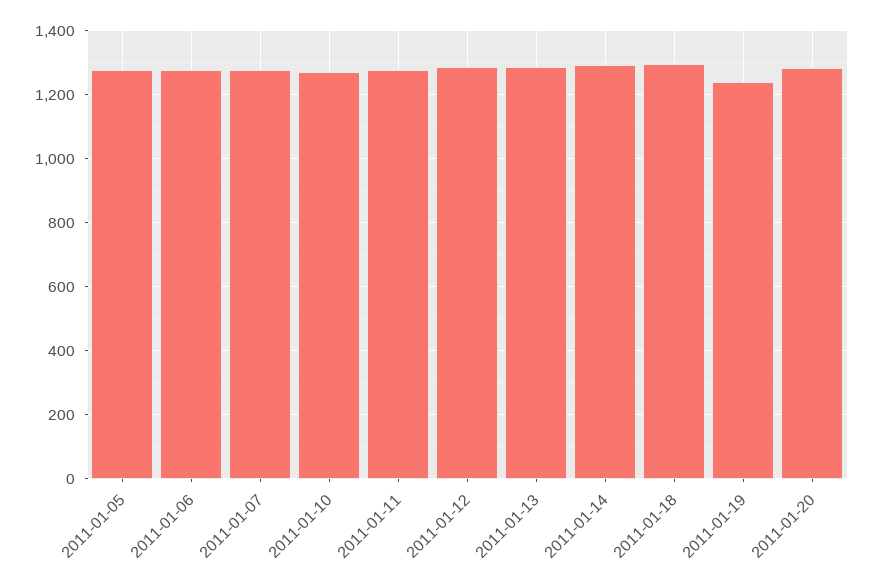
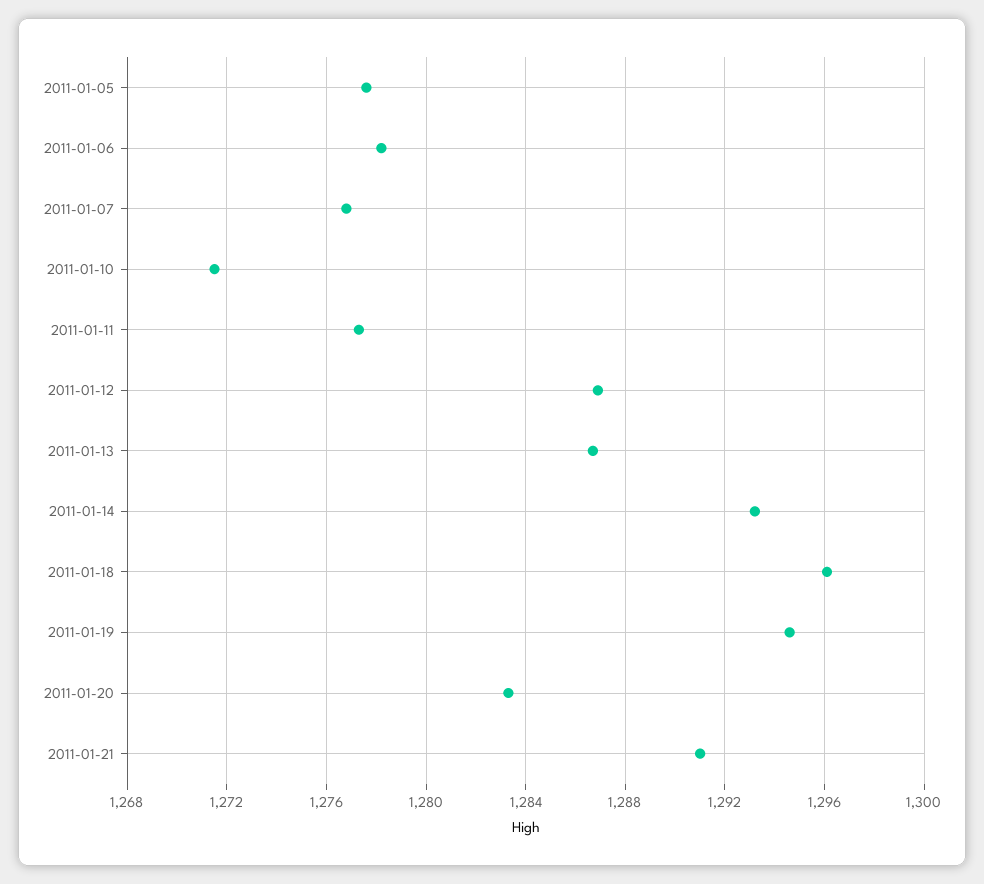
2011-01-19: 1240 -> 1294.5
2011-01-21: none -> 1291

